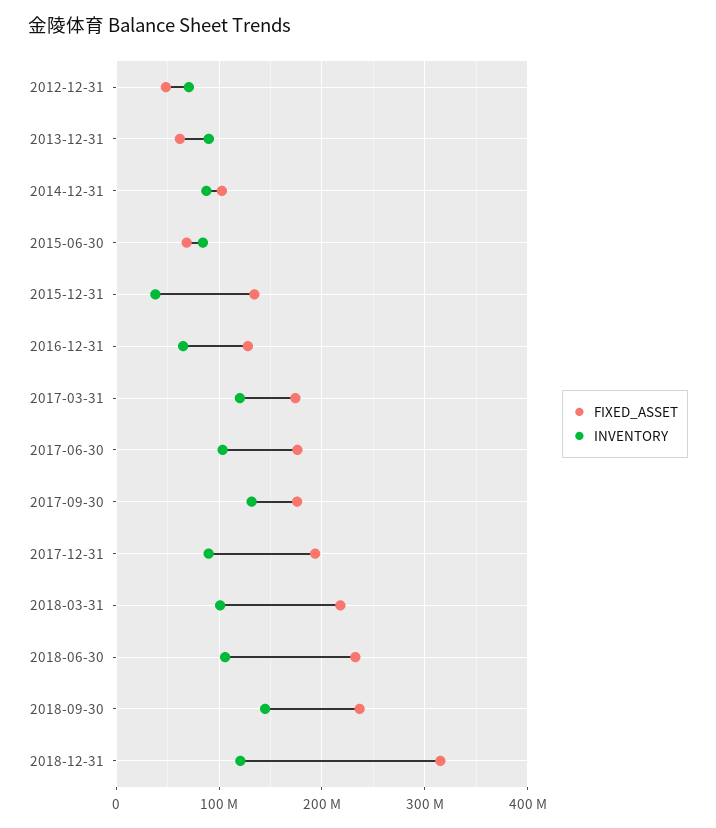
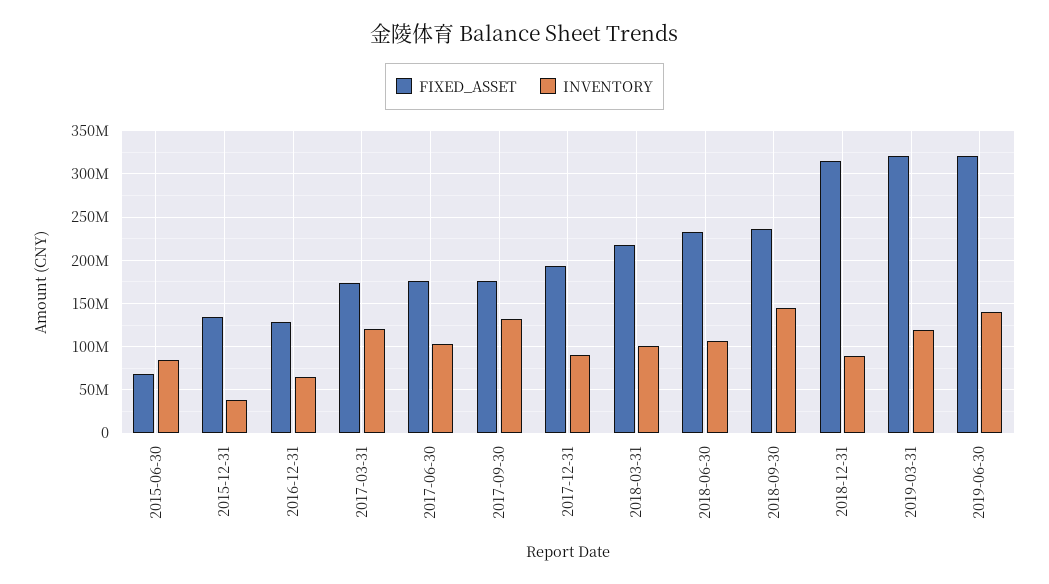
FIXED_ASSET, 2012-12-31: 50000000 -> none
INVENTORY, 2012-12-31: 70000000 -> none
FIXED_ASSET, 2013-12-31: 60000000 -> none
INVENTORY, 2013-12-31: 90000000 -> none
FIXED_ASSET, 2014-12-31: 100000000 -> none
INVENTORY, 2014-12-31: 90000000 -> none
INVENTORY, 2018-12-31: 120000000 -> 90000000
FIXED_ASSET, 2019-03-31: none -> 320000000
INVENTORY, 2019-03-31: none -> 120000000
FIXED_ASSET, 2019-06-30: none -> 320000000
INVENTORY, 2019-06-30: none -> 140000000

